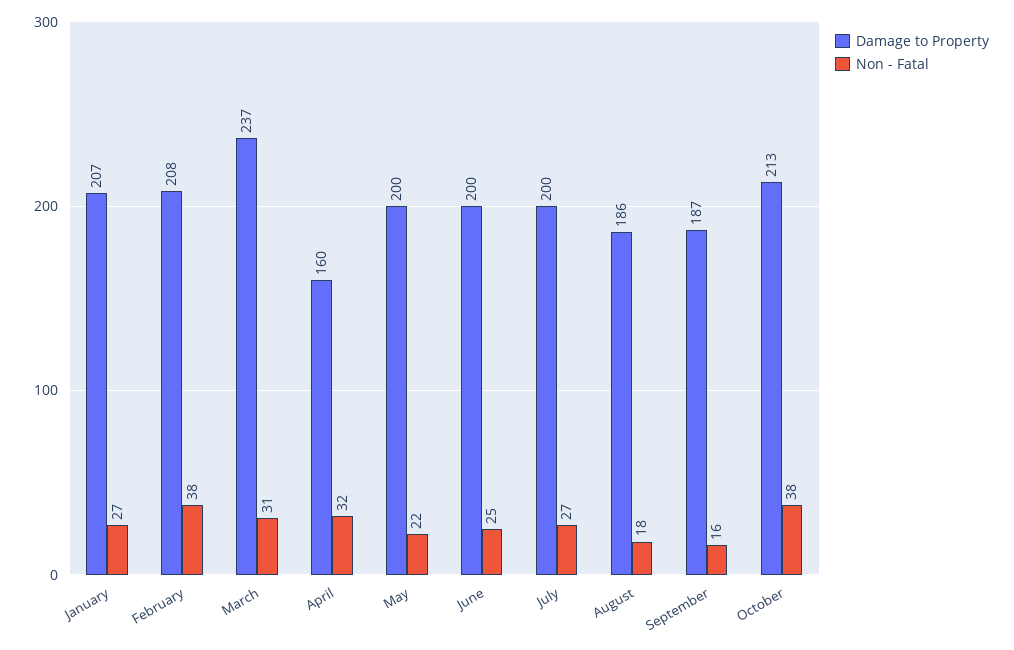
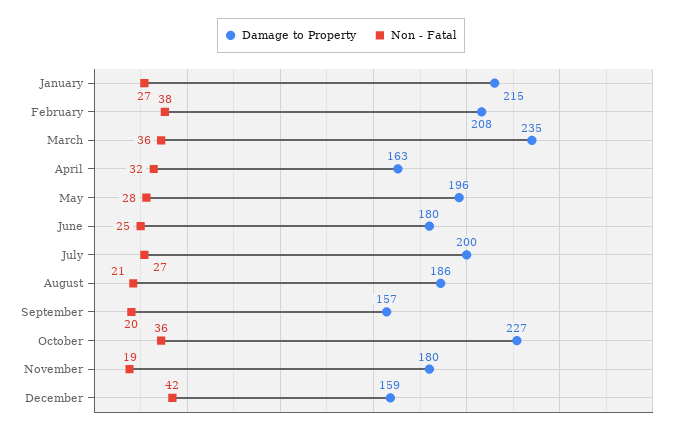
Damage to Property, January: 207 -> 215
Damage to Property, March: 237 -> 235
Non - Fatal, March: 31 -> 36
Damage to Property, April: 160 -> 163
Damage to Property, May: 200 -> 196
Non - Fatal, May: 22 -> 28
Damage to Property, June: 200 -> 180
Non - Fatal, August: 18 -> 21
Damage to Property, September: 187 -> 157
Non - Fatal, September: 16 -> 20
Damage to Property, October: 213 -> 227
Non - Fatal, October: 38 -> 36
Damage to Property, November: none -> 180
Non - Fatal, November: none -> 19
Damage to Property, December: none -> 159
Non - Fatal, December: none -> 42

